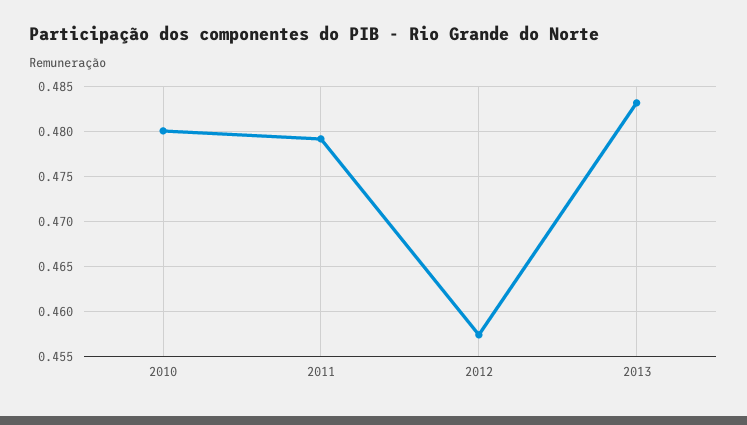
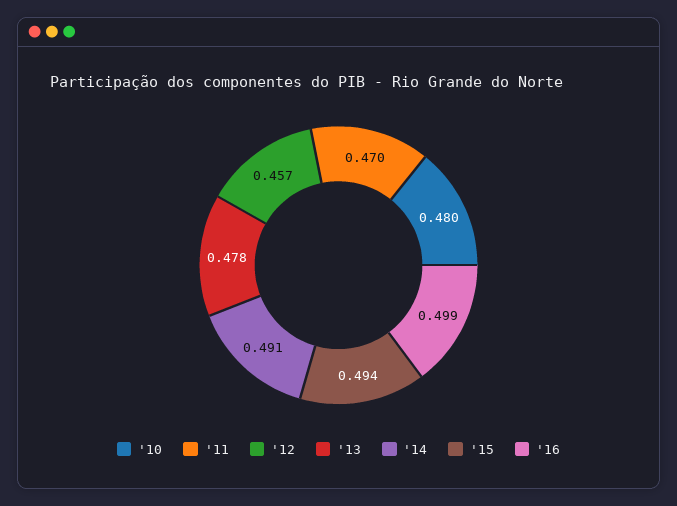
2011: 0.479 -> 0.47
2013: 0.483 -> 0.478
'14: none -> 0.491
'15: none -> 0.494
'16: none -> 0.499

